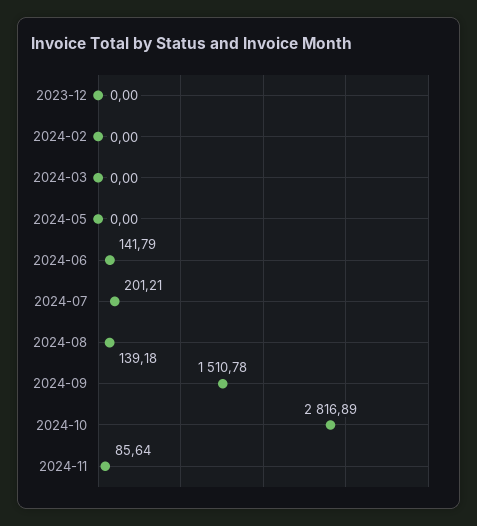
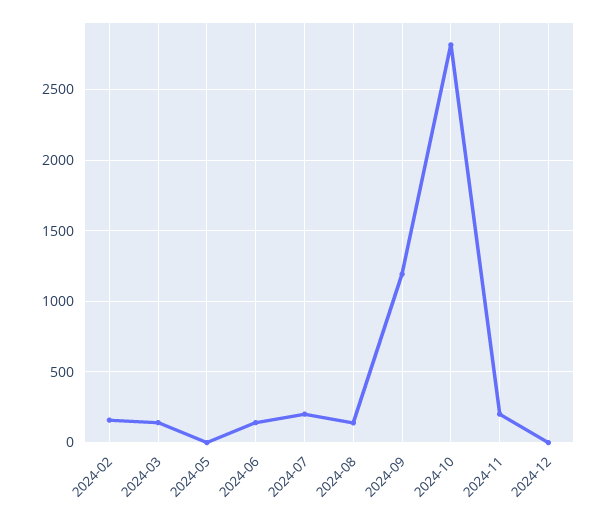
2023-12: 0 -> none
2024-02: 0 -> 150
2024-03: 0 -> 150
2024-09: 1510.78 -> 1200
2024-11: 85.64 -> 200
2024-12: none -> 0

